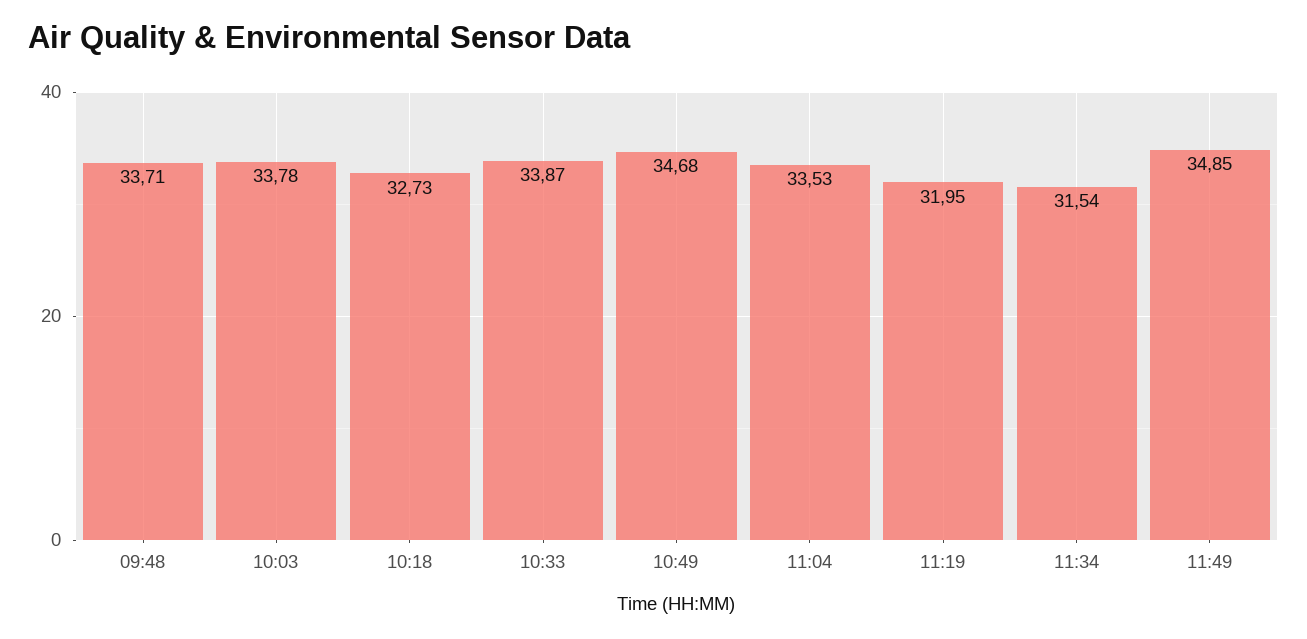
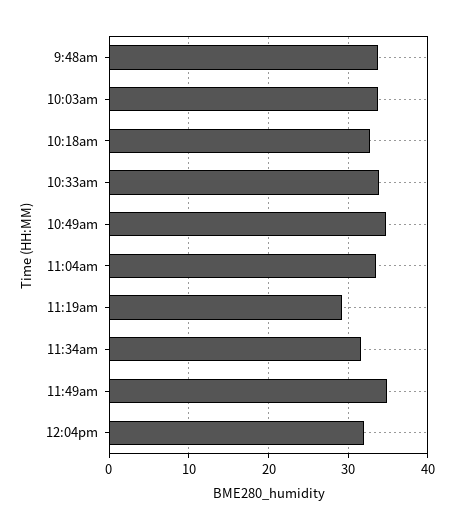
11:19: 31.95 -> 29
12:04pm: none -> 32

